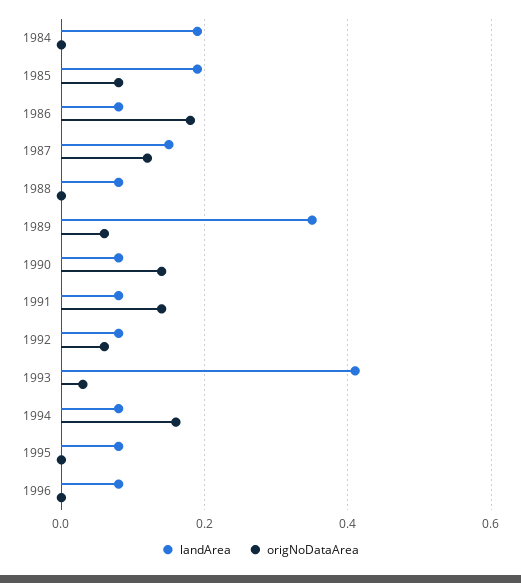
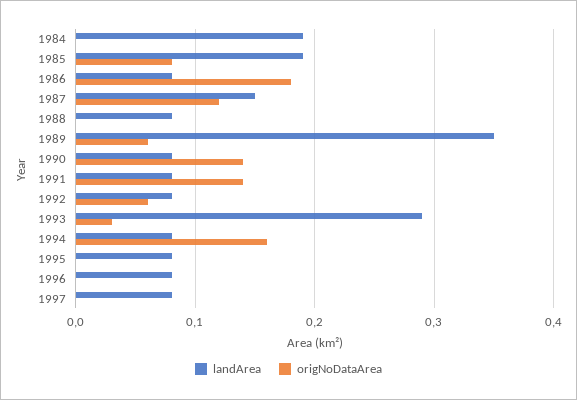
landArea, 1993: 0.4 -> 0.29
landArea, 1997: none -> 0.08
origNoDataArea, 1997: none -> 0

